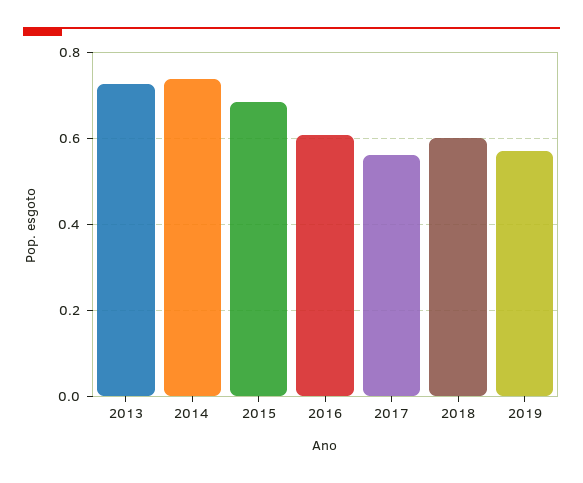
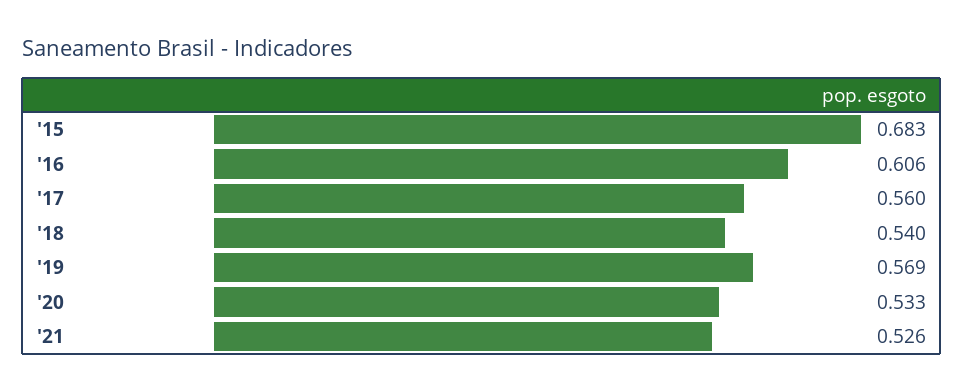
2013: 0.72 -> none
2014: 0.74 -> none
2018: 0.6 -> 0.54
'20: none -> 0.533
'21: none -> 0.526

